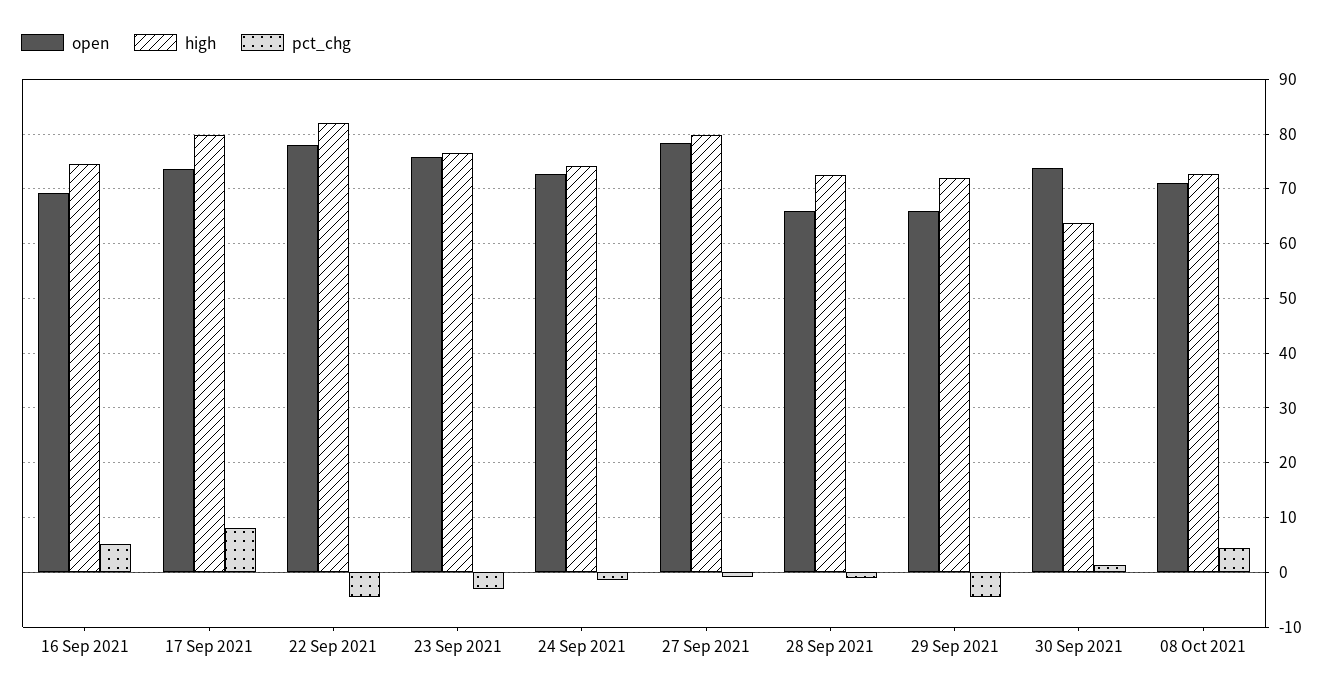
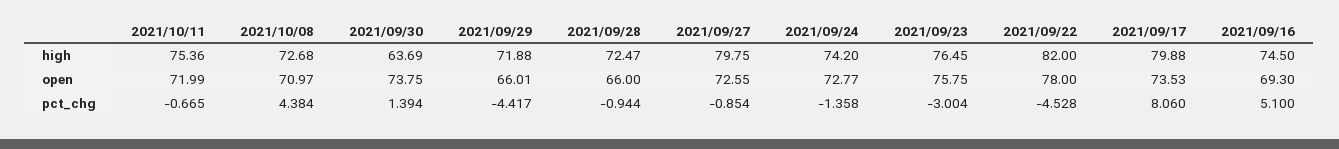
open, 27 Sep 2021: 78 -> 72.55
high, 2021/10/11: none -> 75.36
open, 2021/10/11: none -> 71.99
pct_chg, 2021/10/11: none -> -0.665

